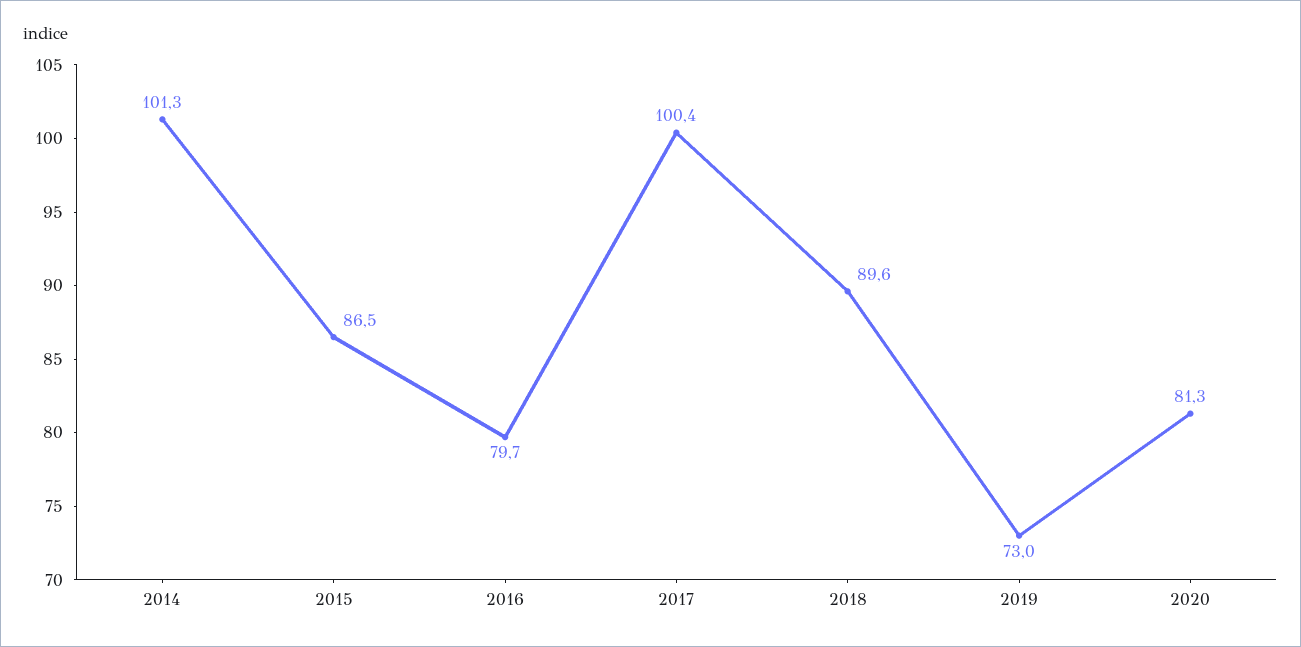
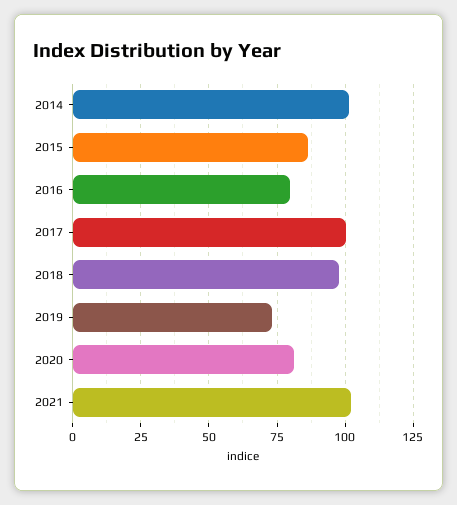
2018: 89.6 -> 97.5
2021: none -> 102.5

